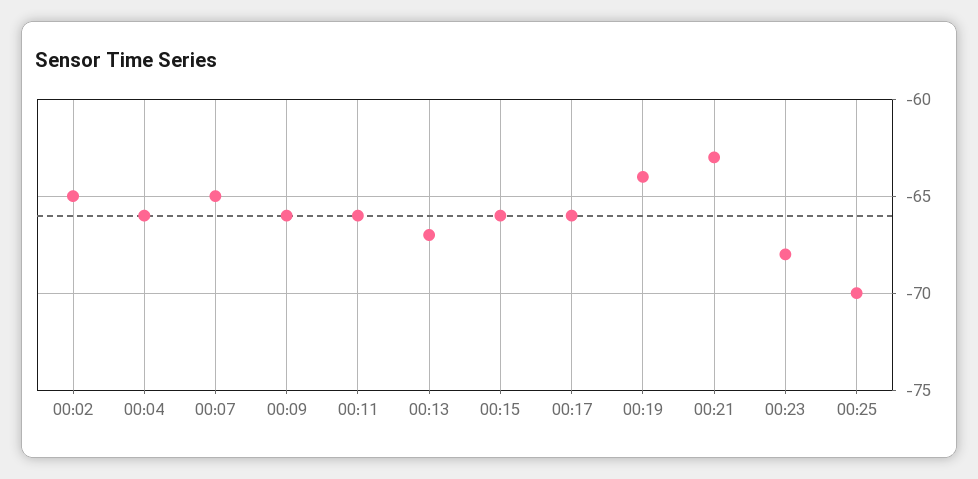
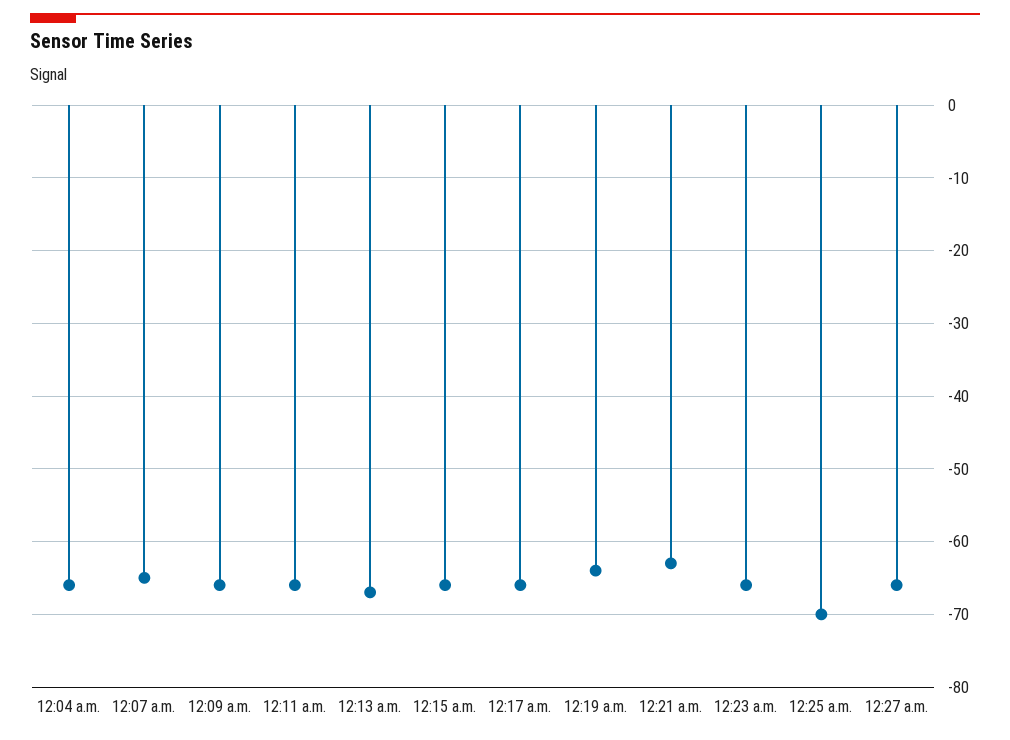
00:02: -65 -> none
00:23: -68 -> -66
12:27 a.m.: none -> -66

